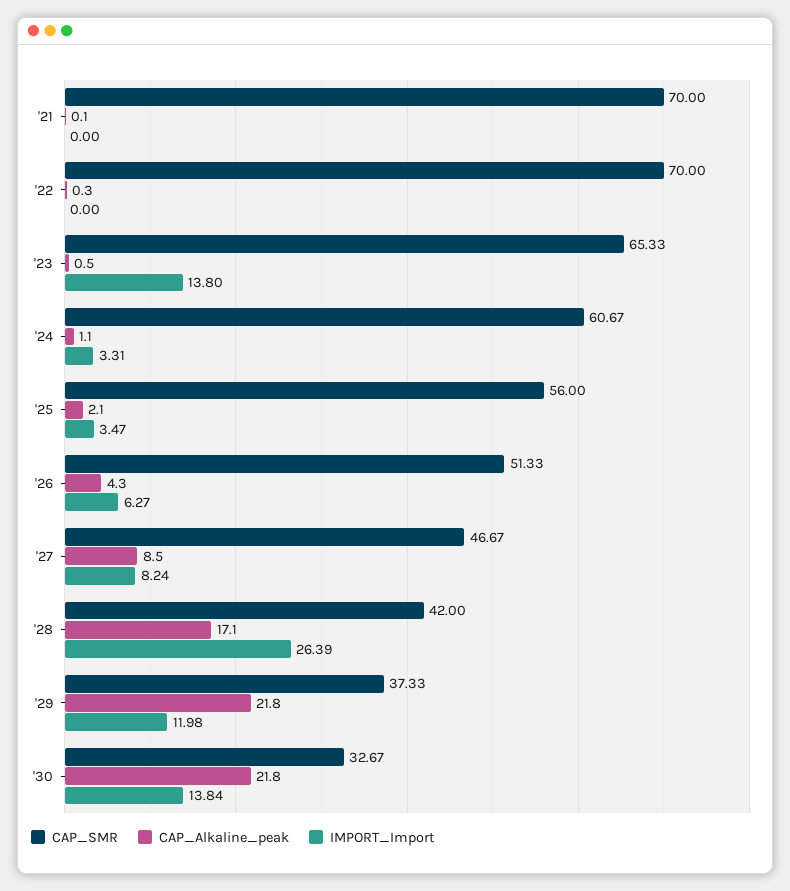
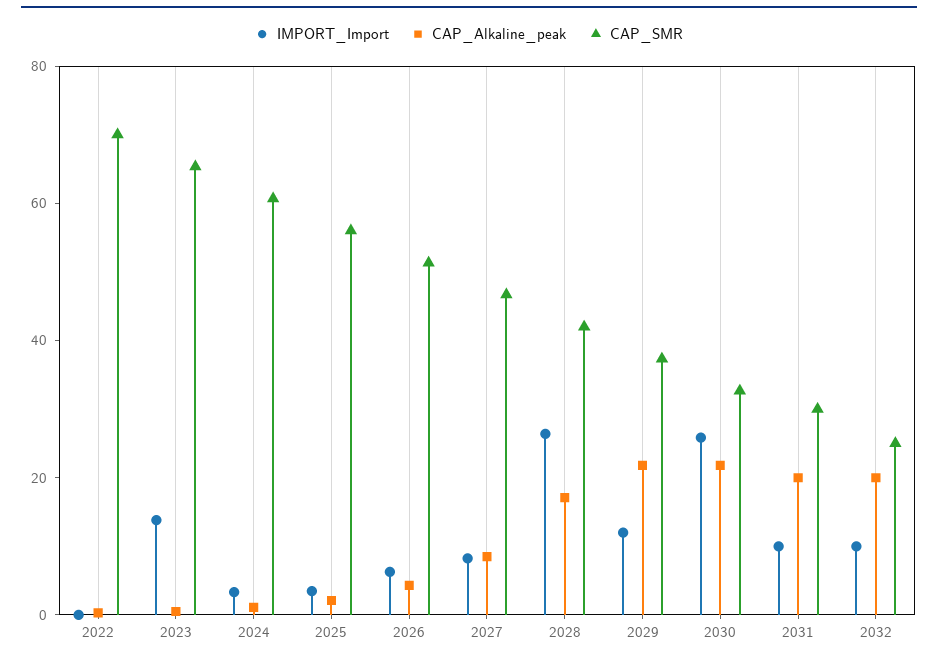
CAP_SMR, '21: 70 -> none
CAP_Alkaline_peak, '21: 0.1 -> none
IMPORT_Import, '21: 0 -> none
IMPORT_Import, '30: 13.84 -> 25
IMPORT_Import, 2031: none -> 10
CAP_Alkaline_peak, 2031: none -> 20
CAP_SMR, 2031: none -> 30
IMPORT_Import, 2032: none -> 10
CAP_Alkaline_peak, 2032: none -> 20
CAP_SMR, 2032: none -> 25

